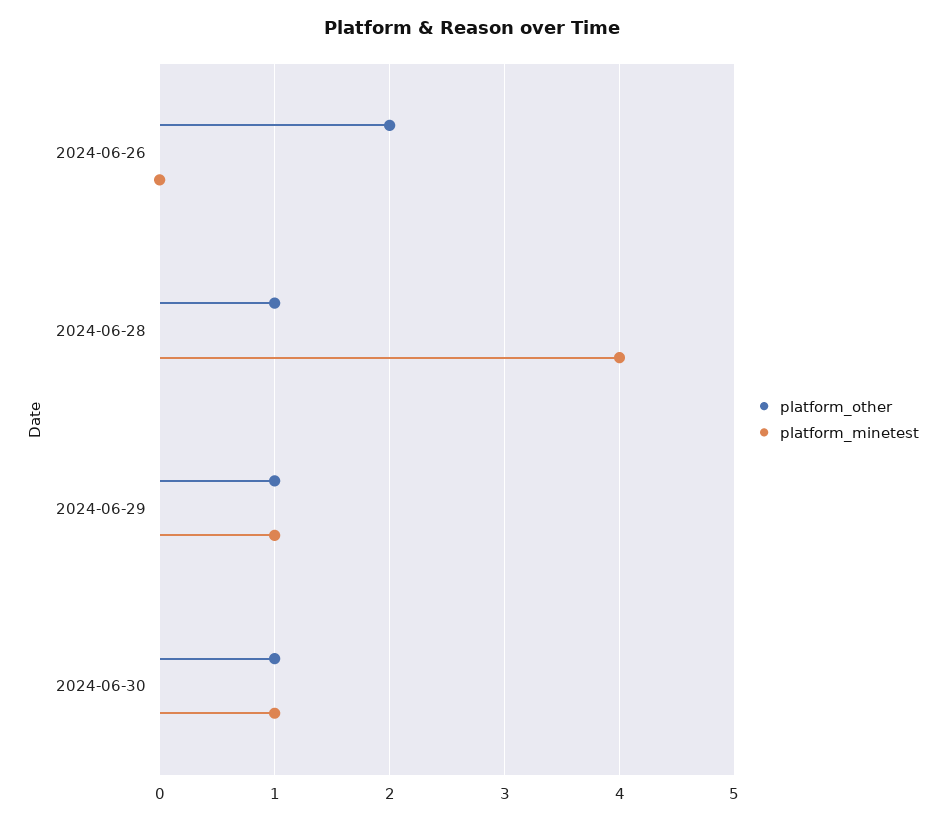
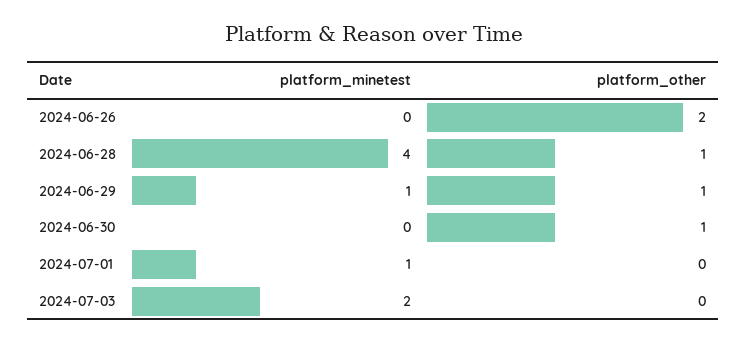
platform_minetest, 2024-06-30: 1 -> 0
platform_minetest, 2024-07-01: none -> 1
platform_other, 2024-07-01: none -> 0
platform_minetest, 2024-07-03: none -> 2
platform_other, 2024-07-03: none -> 0

